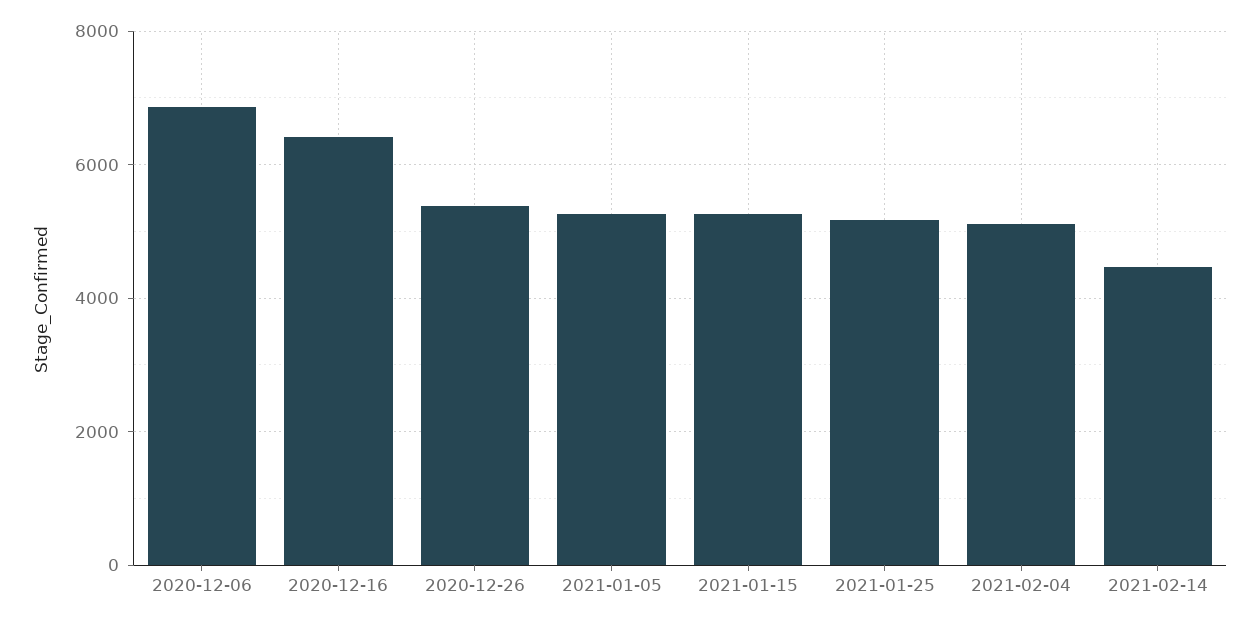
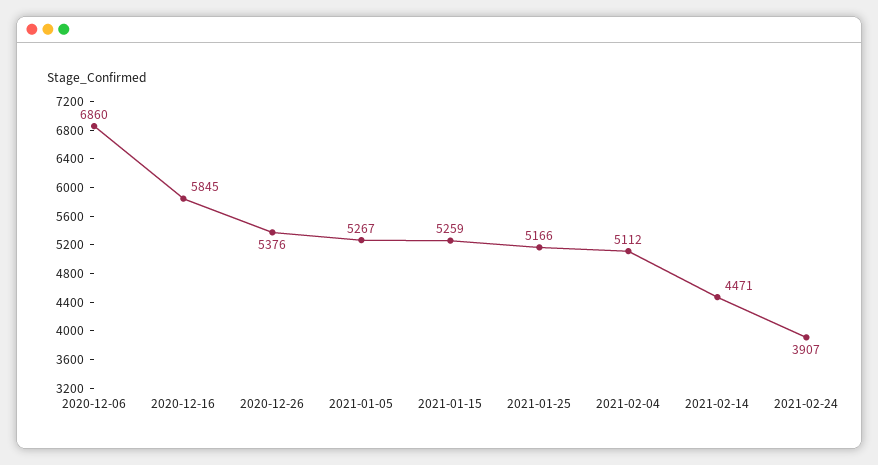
2020-12-16: 6400 -> 5845
2021-02-24: none -> 3907

